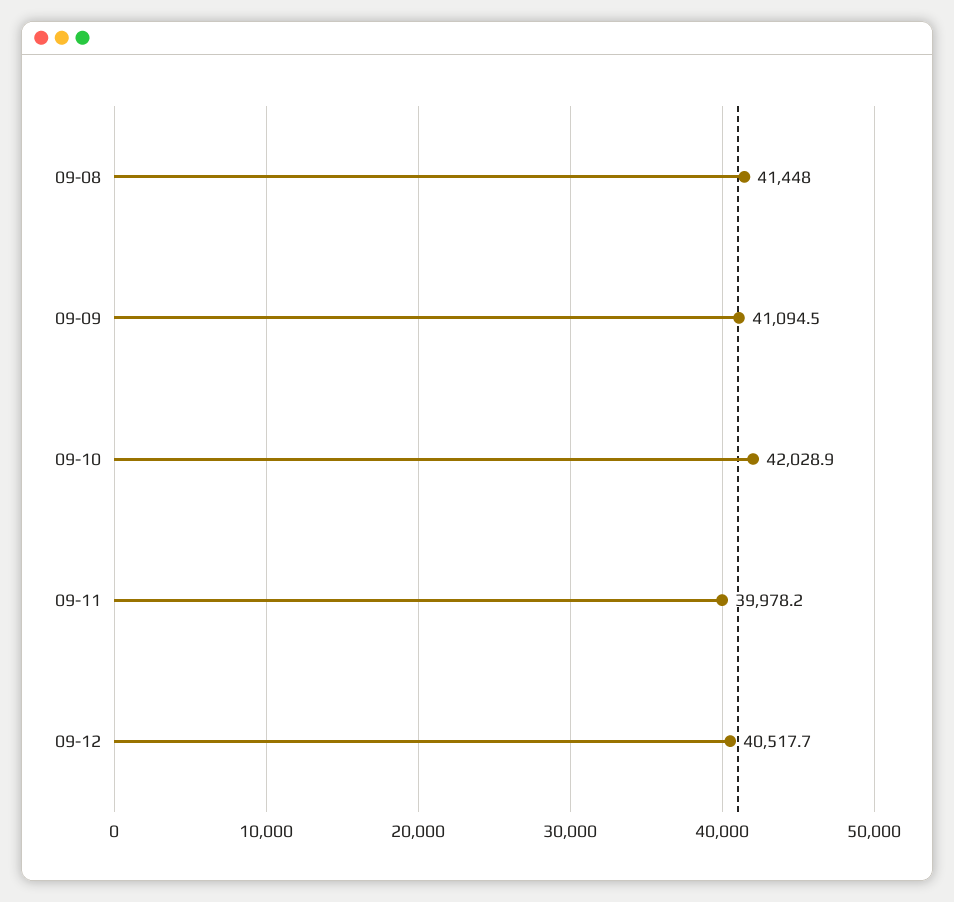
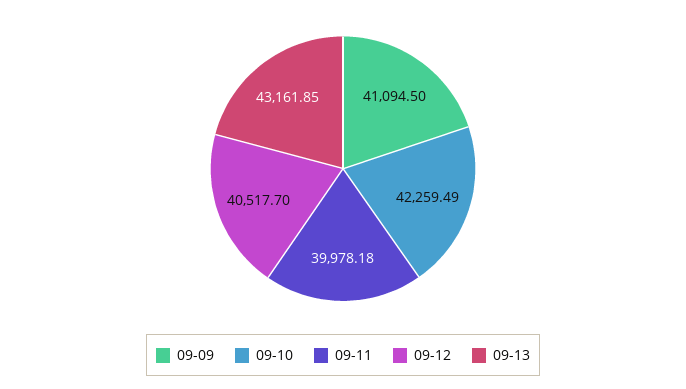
09-08: 41448 -> none
09-10: 42028.9 -> 42259.49
09-13: none -> 43161.85

